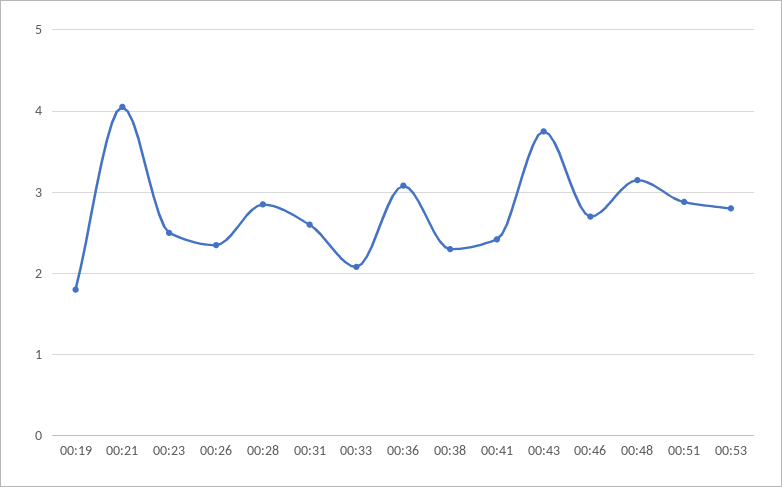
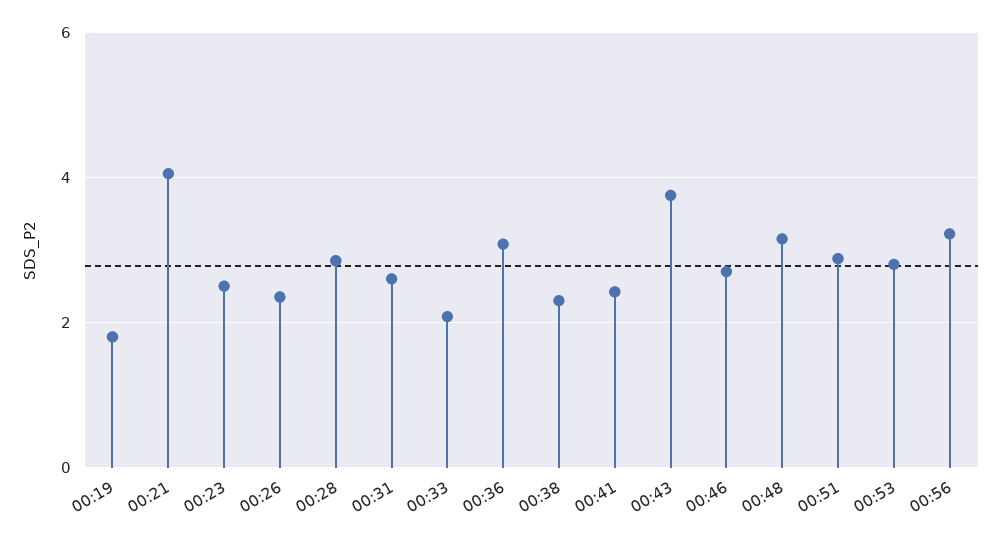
00:56: none -> 3.2

